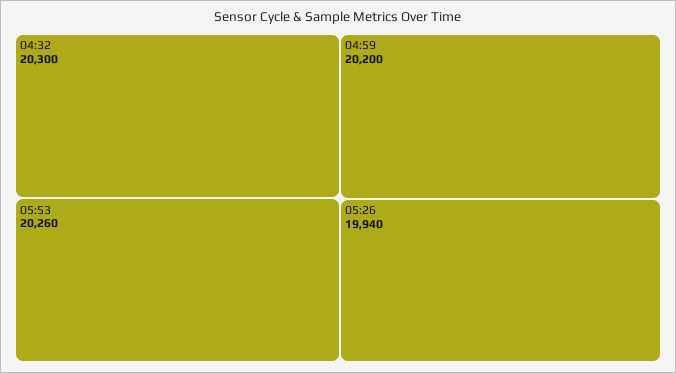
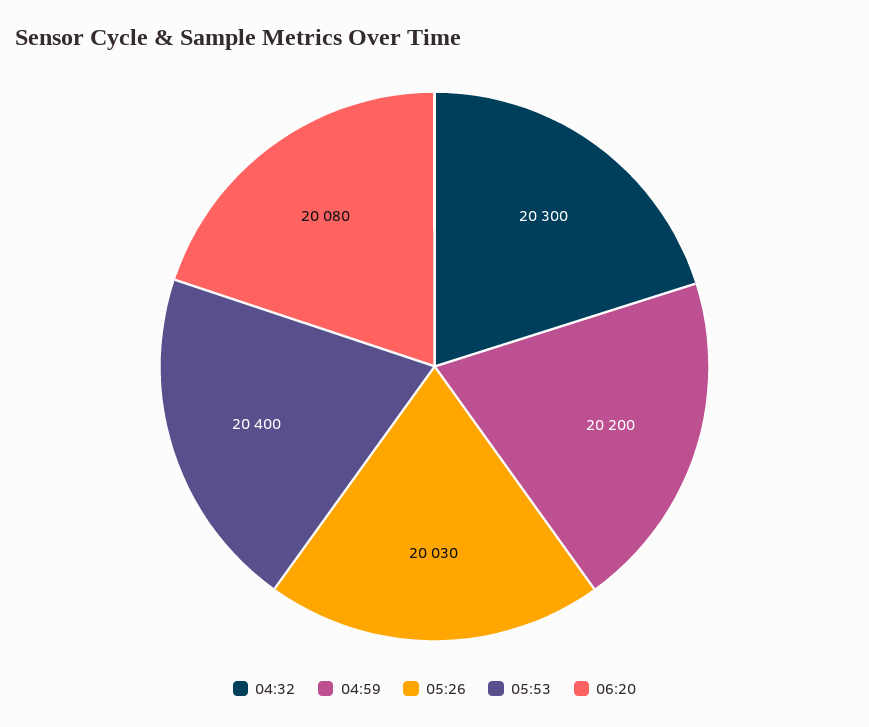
05:53: 20260 -> 20400
05:26: 19940 -> 20030
06:20: none -> 20080

